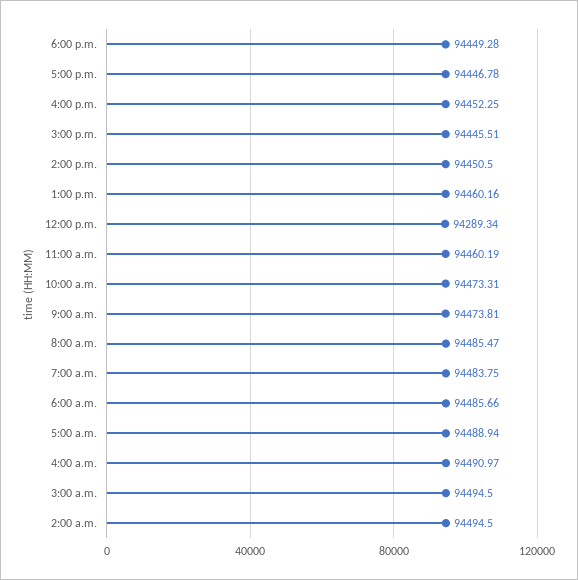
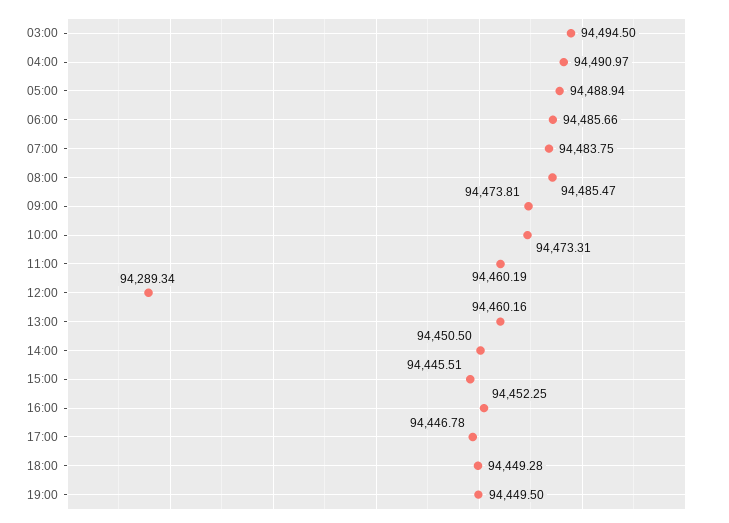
2:00 a.m.: 94494.5 -> none
19:00: none -> 94449.5

